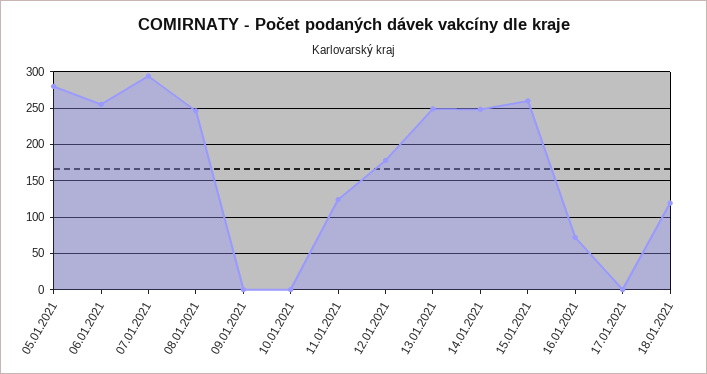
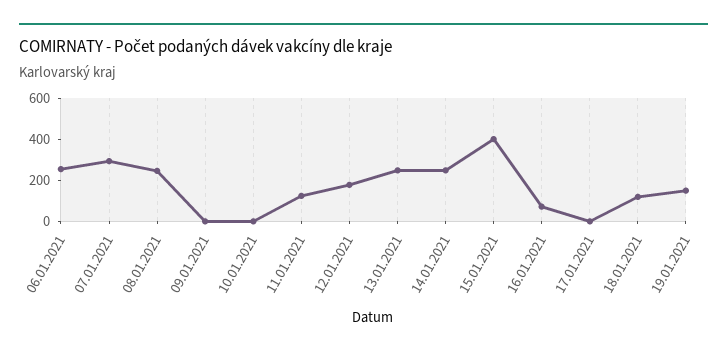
05.01.2021: 280 -> none
15.01.2021: 260 -> 400
19.01.2021: none -> 150

